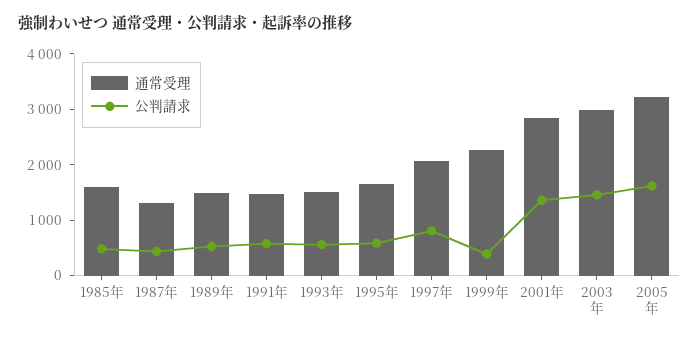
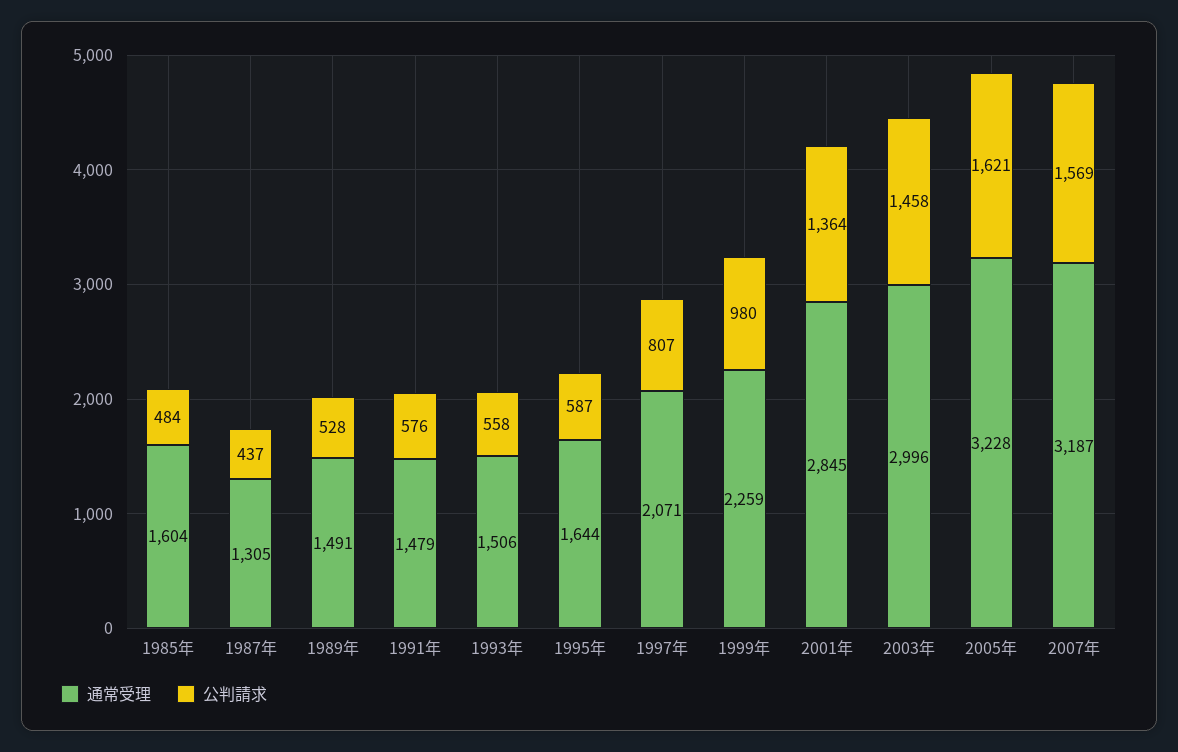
公判請求, 1999年: 400 -> 980
通常受理, 2007年: none -> 3187
公判請求, 2007年: none -> 1569

